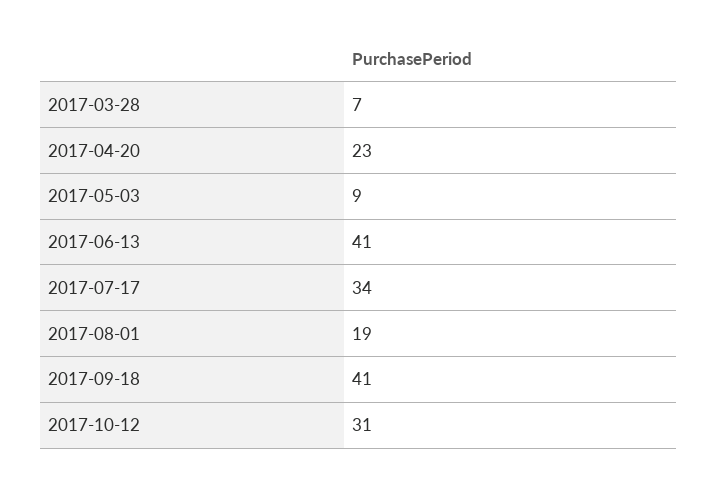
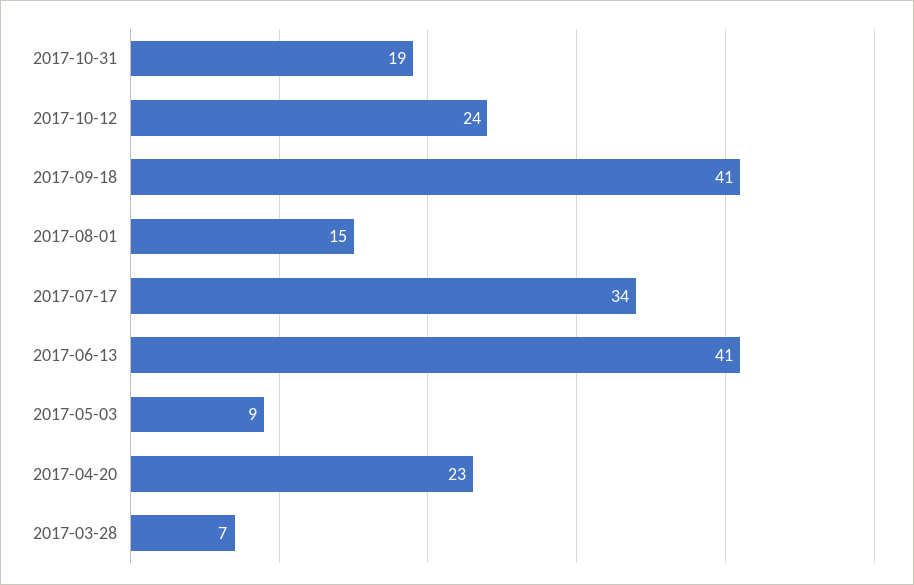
2017-08-01: 19 -> 15
2017-10-12: 31 -> 24
2017-10-31: none -> 19

